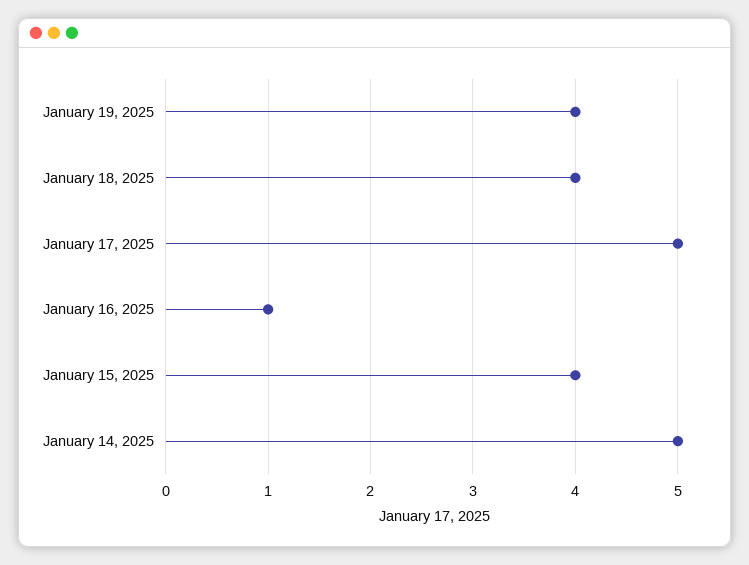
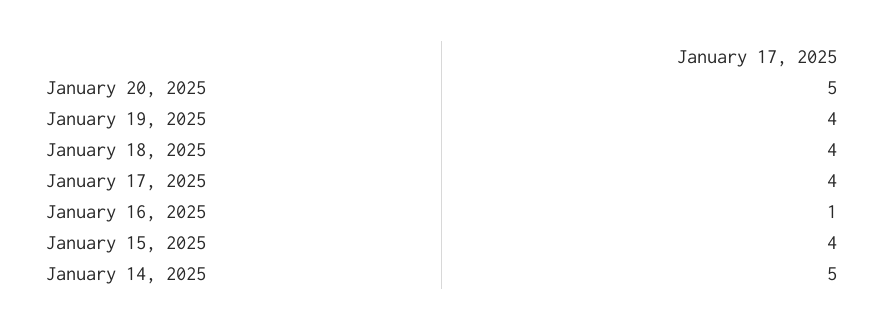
January 17, 2025: 5 -> 4
January 20, 2025: none -> 5

